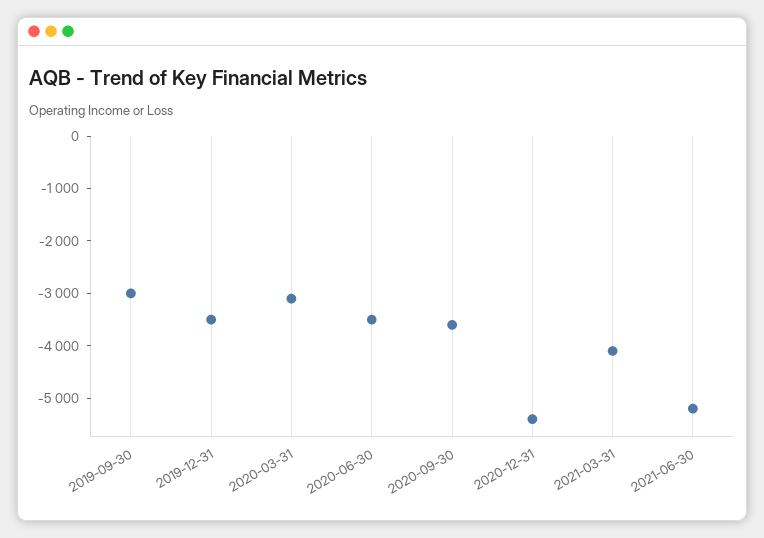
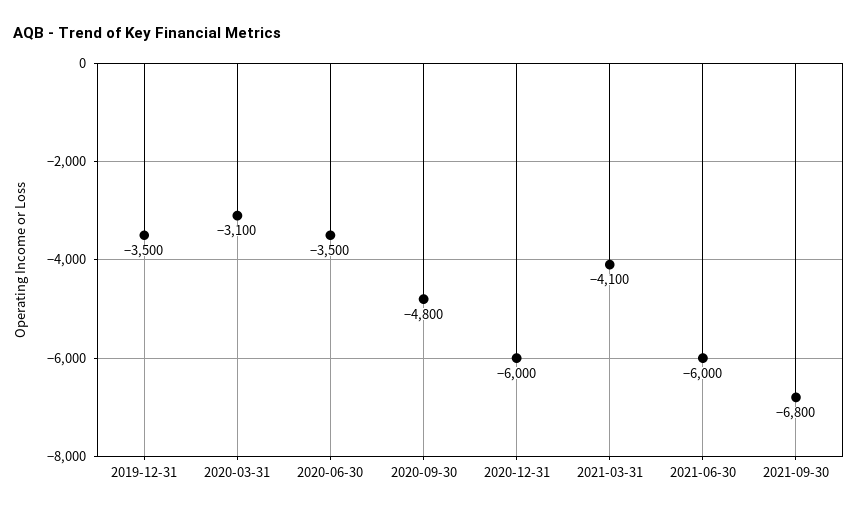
2019-09-30: -3000 -> none
2020-09-30: -3600 -> -4800
2020-12-31: -5400 -> -6000
2021-06-30: -5200 -> -6000
2021-09-30: none -> -6800

